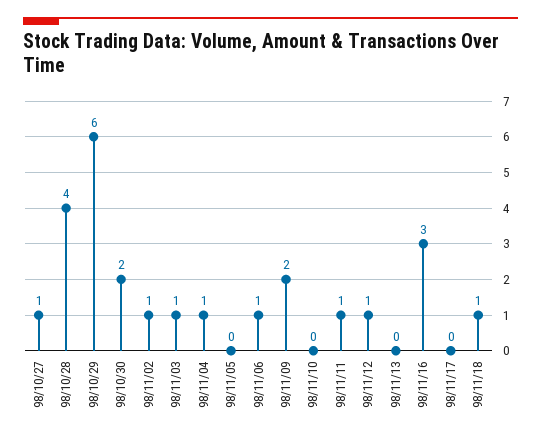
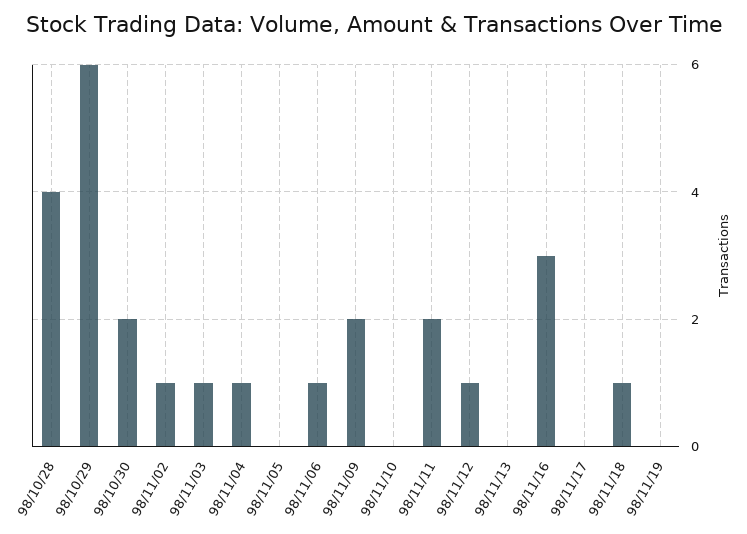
98/10/27: 1 -> none
98/11/11: 1 -> 2
98/11/19: none -> 0

